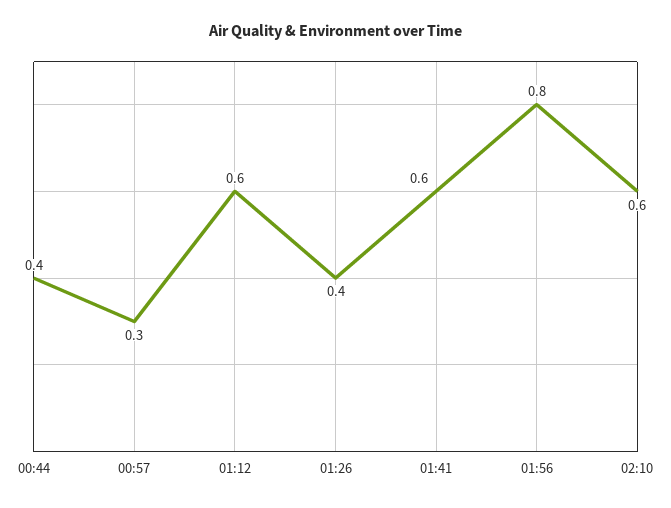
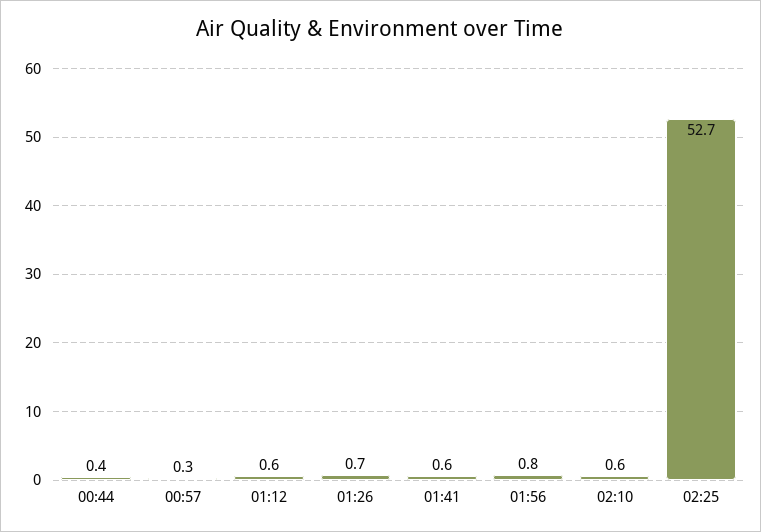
01:26: 0.4 -> 0.7
02:25: none -> 52.7

